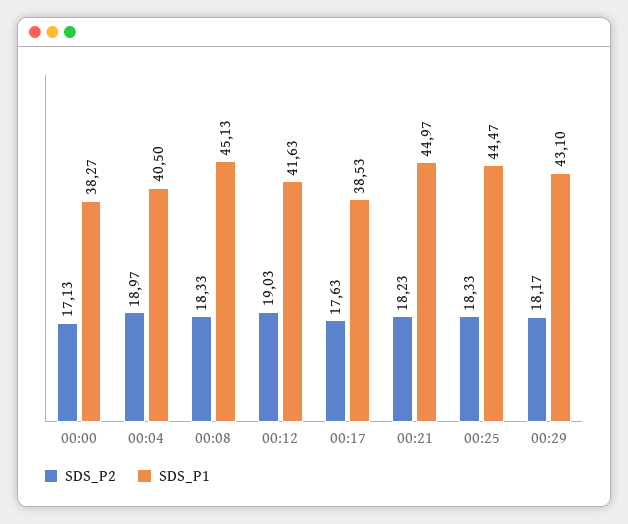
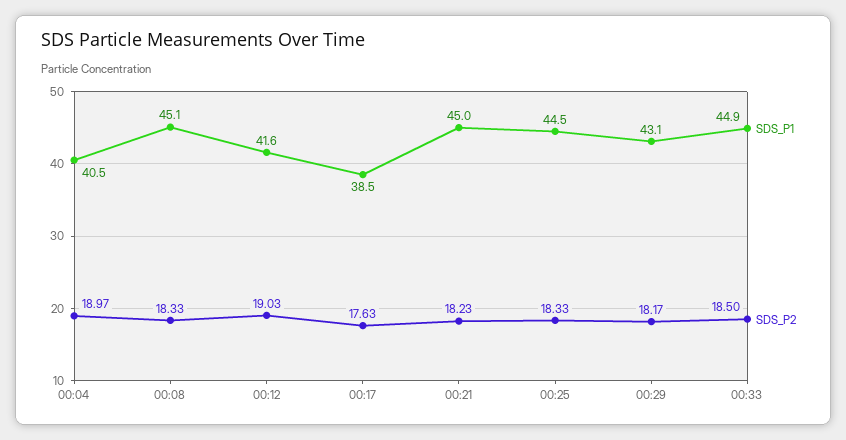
SDS_P2, 00:00: 17.13 -> none
SDS_P1, 00:00: 38.27 -> none
SDS_P1, 00:33: none -> 44.9
SDS_P2, 00:33: none -> 18.5

